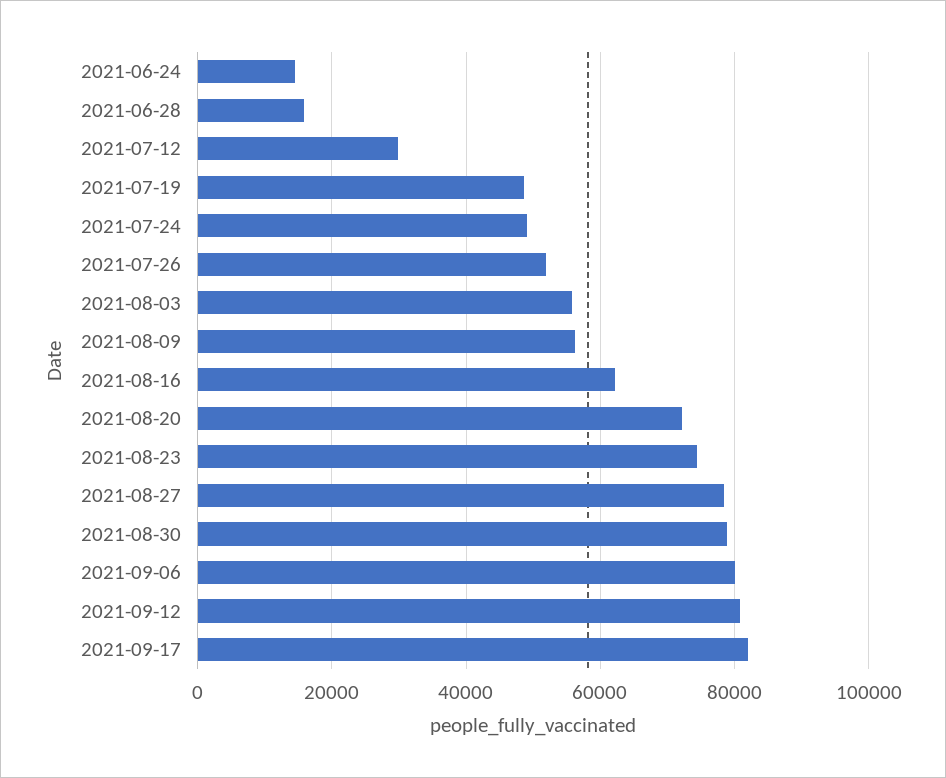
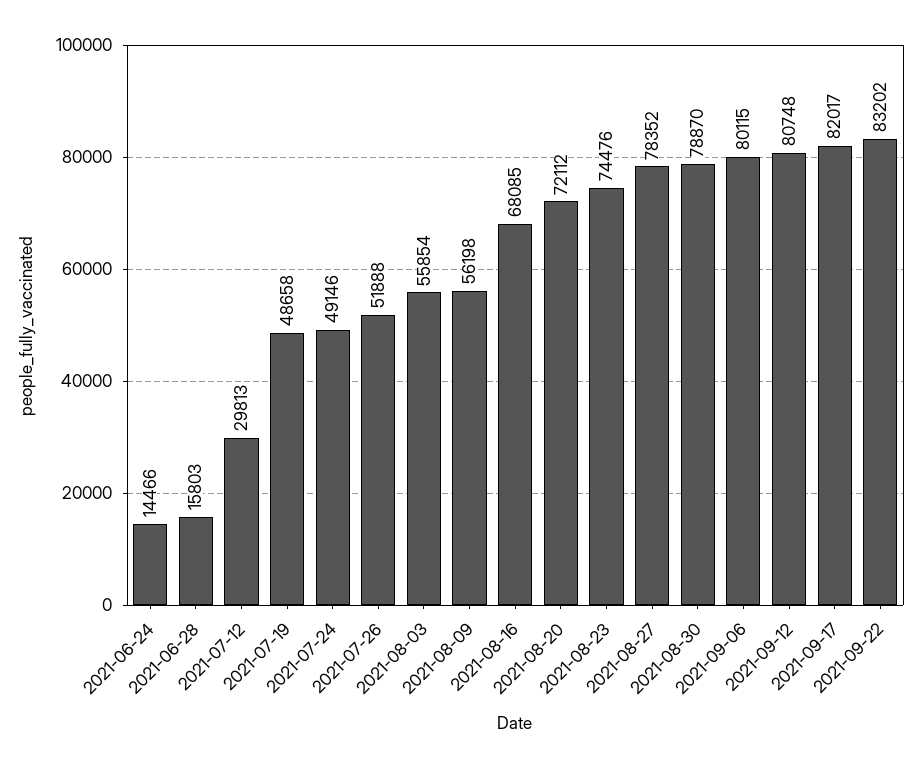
2021-08-16: 62000 -> 68085
2021-09-22: none -> 83202

